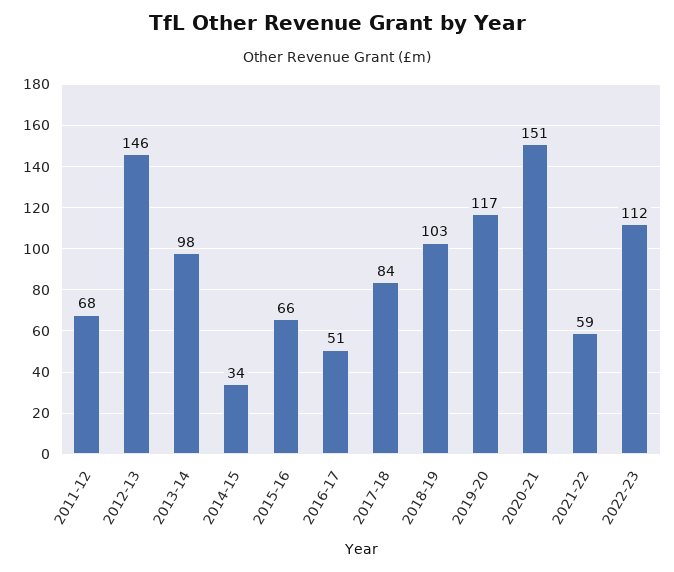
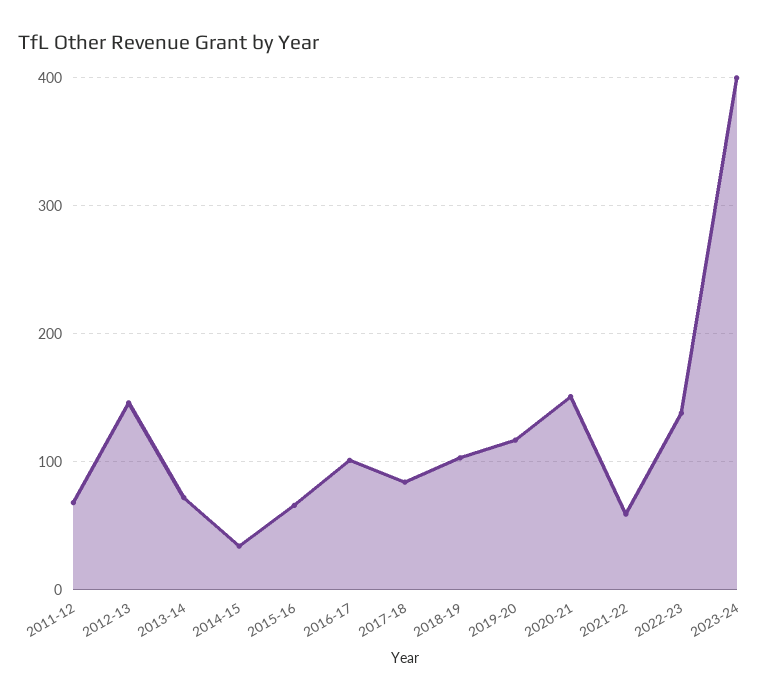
2013-14: 98 -> 70
2016-17: 51 -> 100
2022-23: 112 -> 140
2023-24: none -> 400

